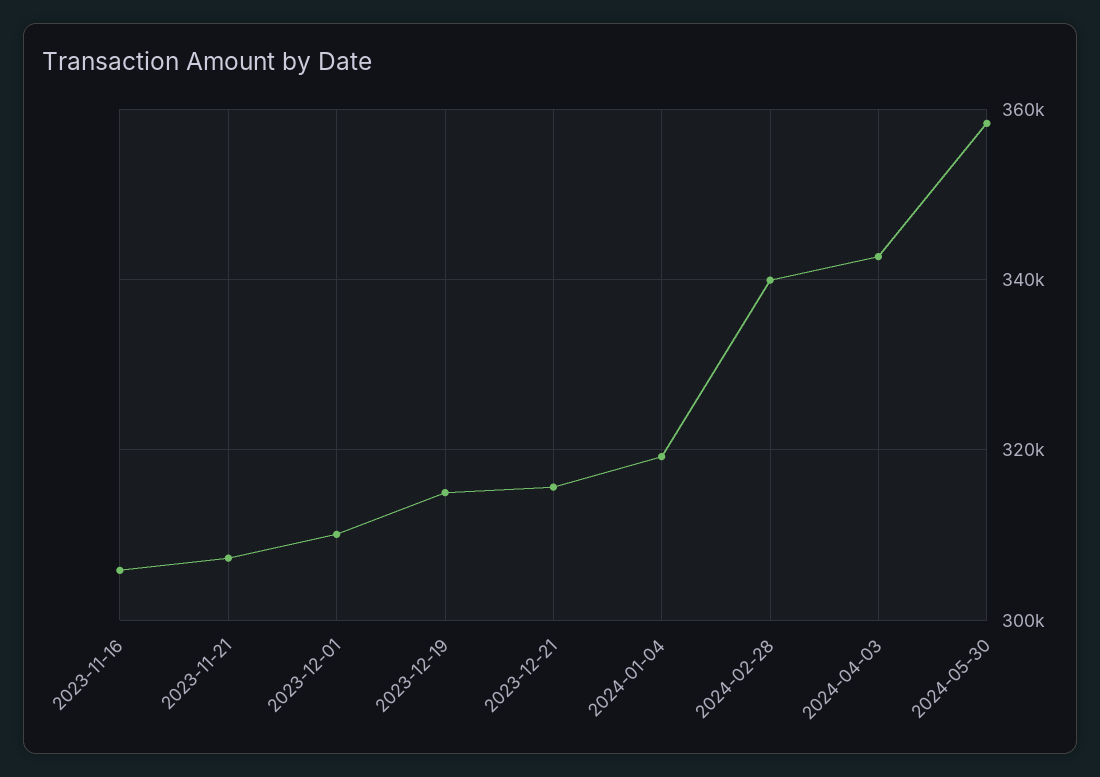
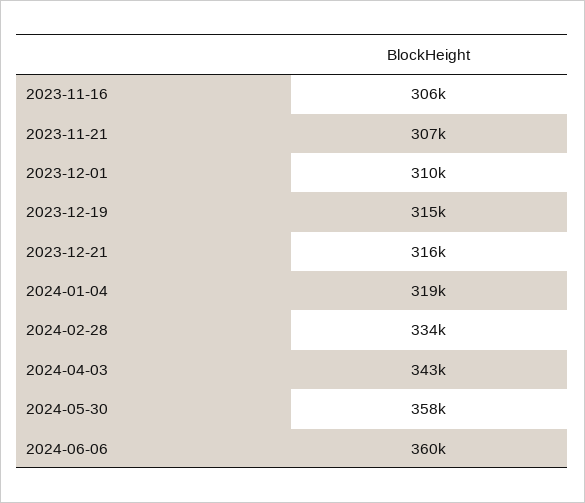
2024-02-28: 340000 -> 334000
2024-06-06: none -> 360000

